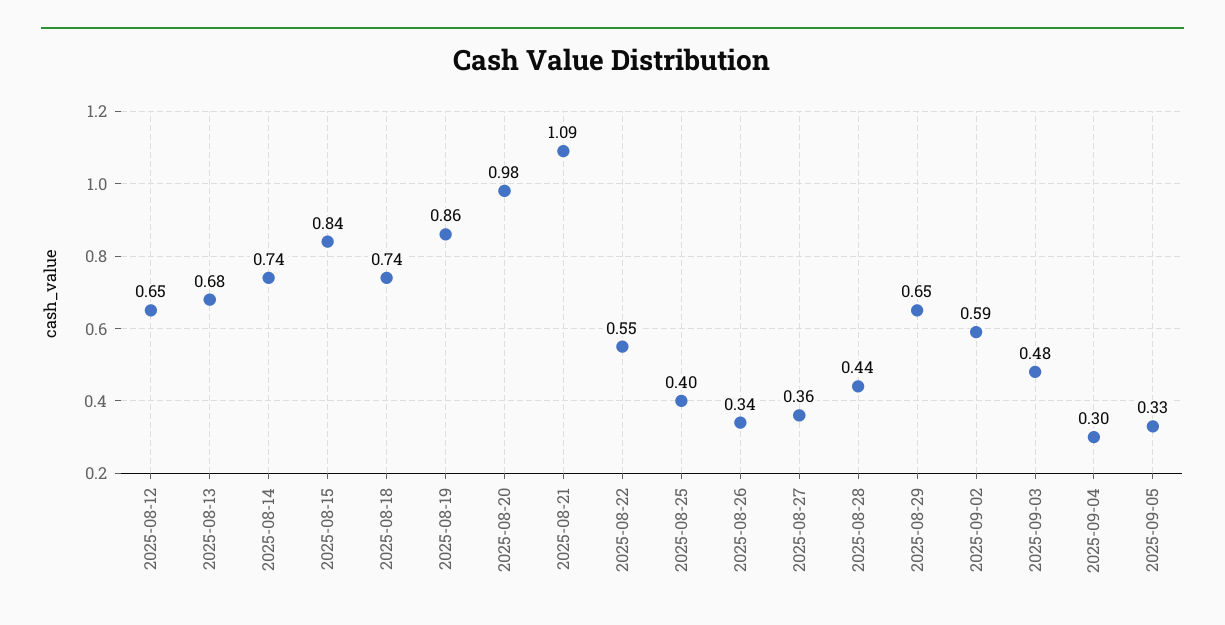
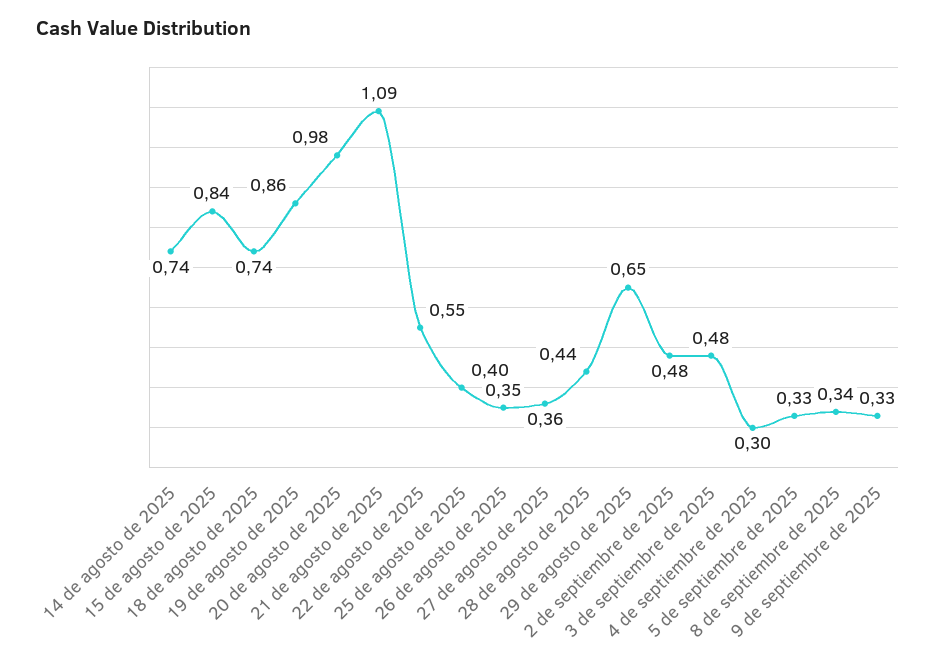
2025-08-12: 0.65 -> none
2025-08-13: 0.68 -> none
2025-08-26: 0.34 -> 0.35
2025-09-02: 0.59 -> 0.48
8 de septiembre de 2025: none -> 0.34
9 de septiembre de 2025: none -> 0.33

